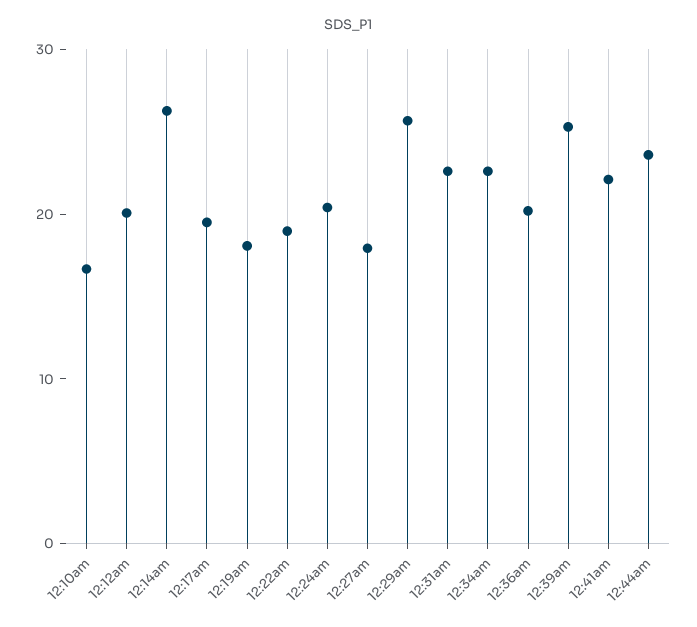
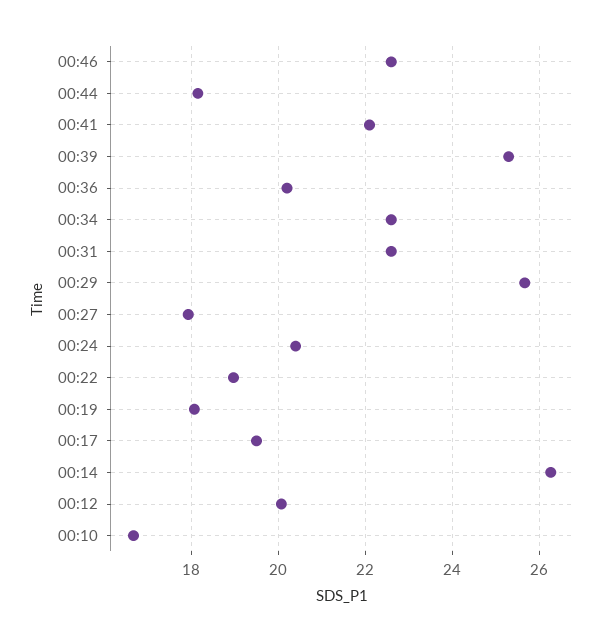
12:44am: 24 -> 18.2
00:46: none -> 22.6

